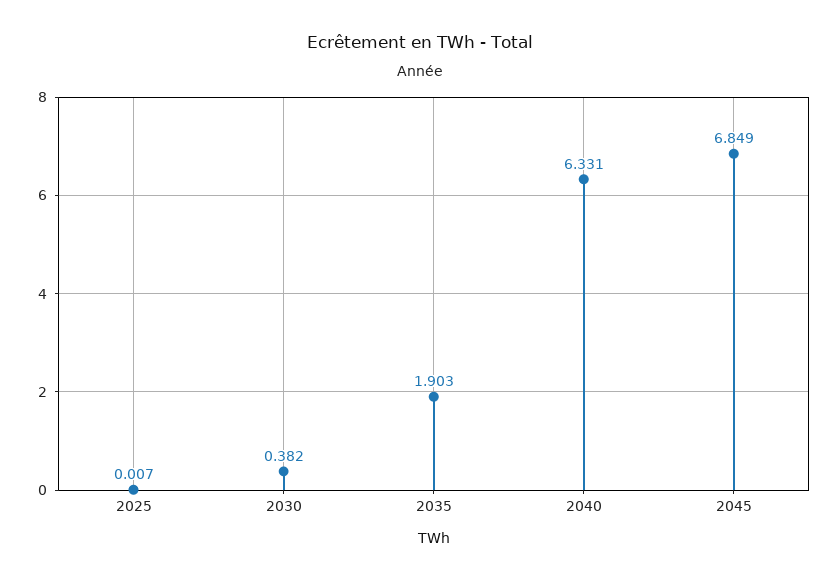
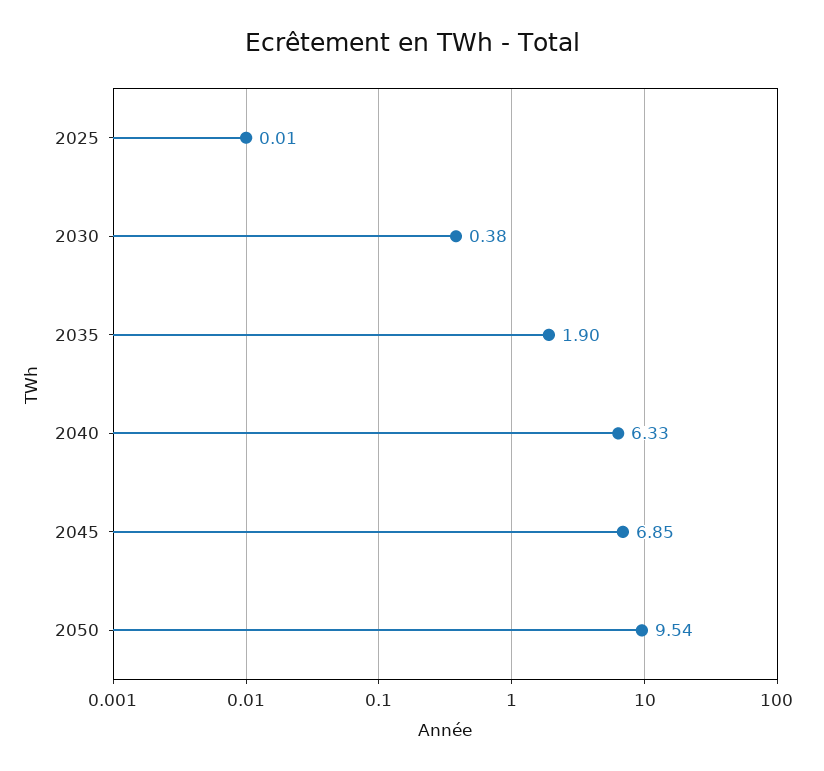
2050: none -> 9.54

